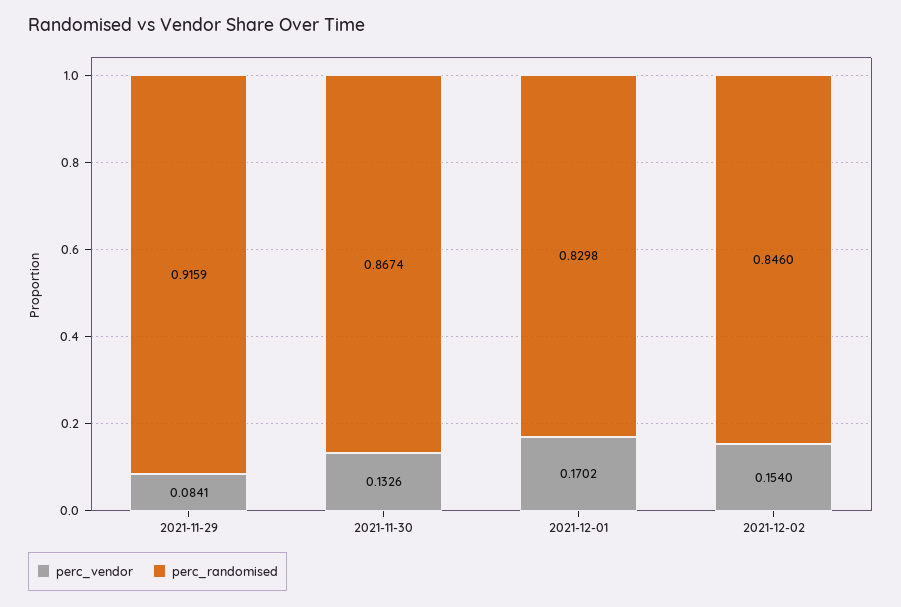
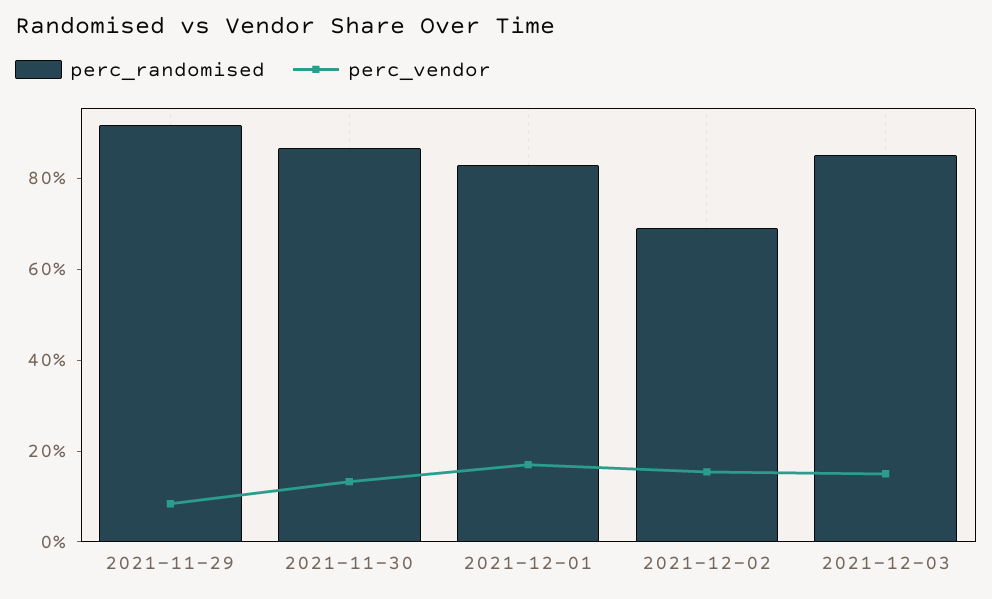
perc_randomised, 2021-12-02: 0.846 -> 0.7
perc_randomised, 2021-12-03: none -> 0.85
perc_vendor, 2021-12-03: none -> 0.15

